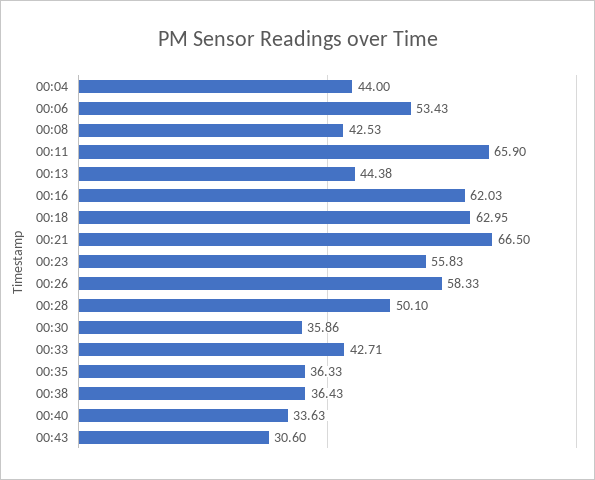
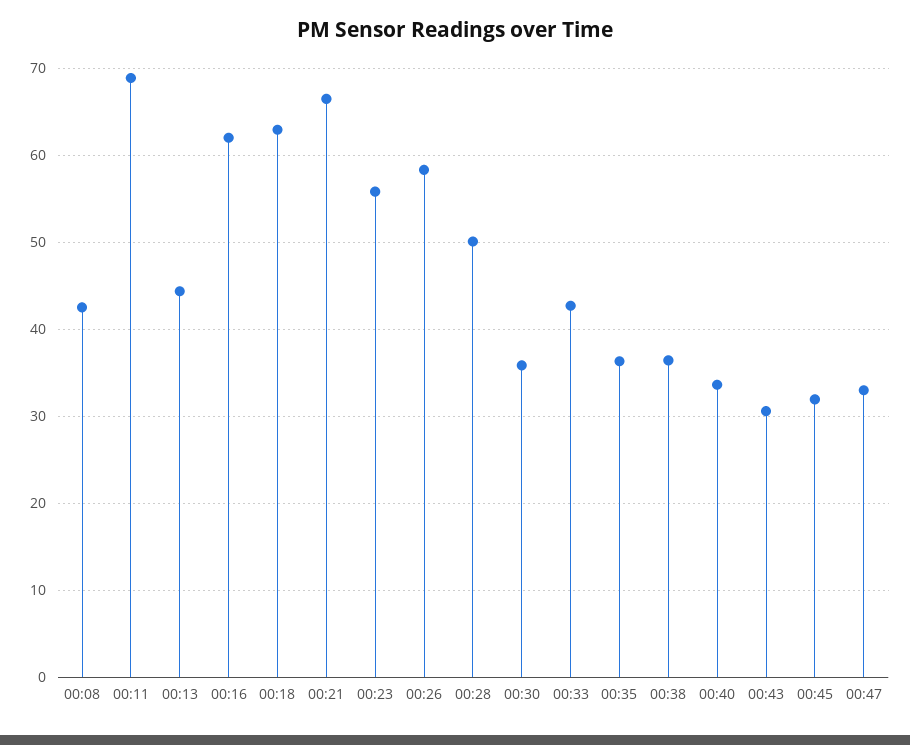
00:04: 44 -> none
00:06: 53.43 -> none
00:11: 65.9 -> 69
00:45: none -> 32
00:47: none -> 33

